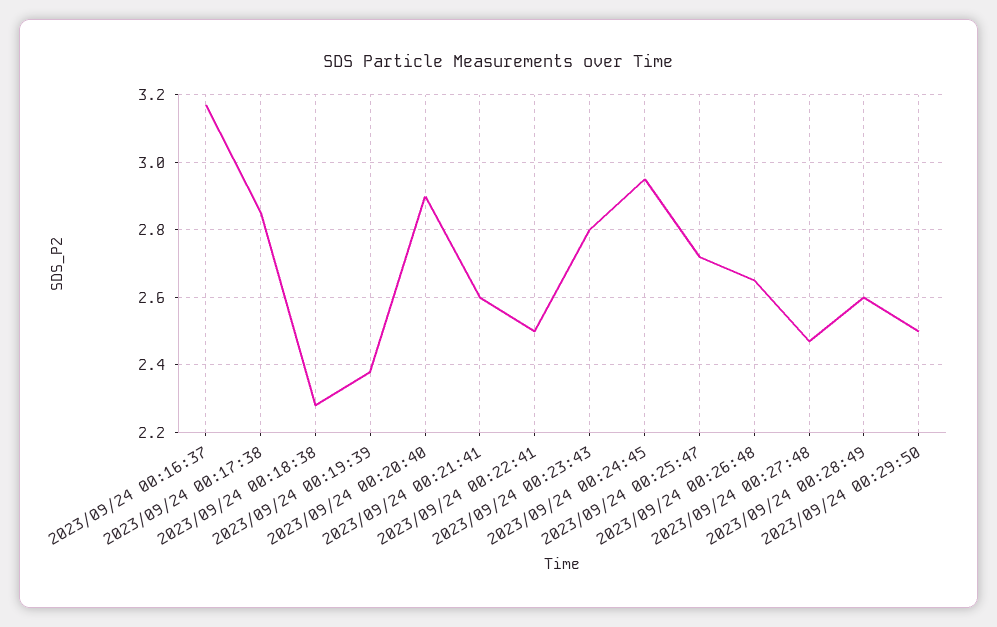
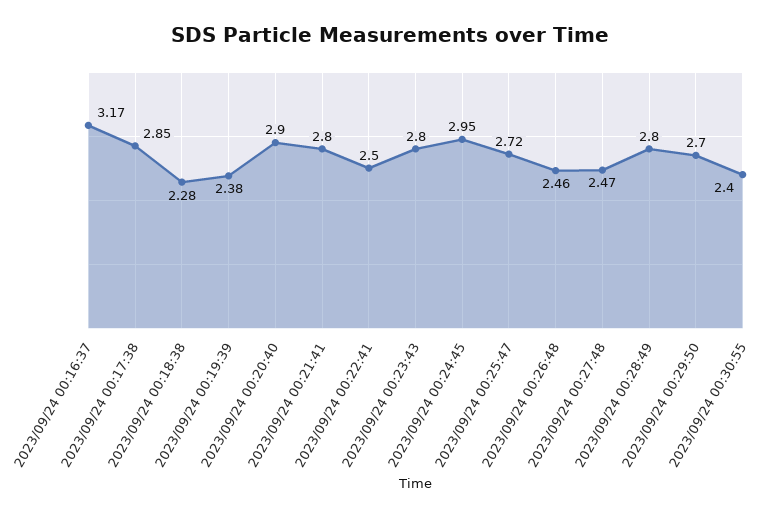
2023/09/24 00:21:41: 2.6 -> 2.8
2023/09/24 00:26:48: 2.65 -> 2.46
2023/09/24 00:28:49: 2.6 -> 2.8
2023/09/24 00:29:50: 2.5 -> 2.7
2023/09/24 00:30:55: none -> 2.4

